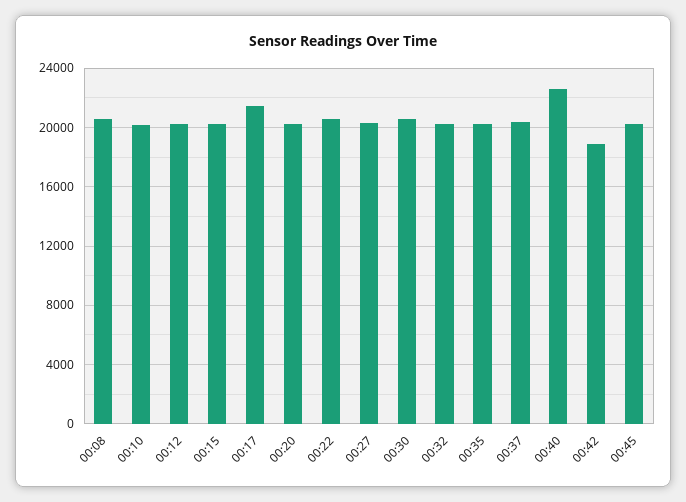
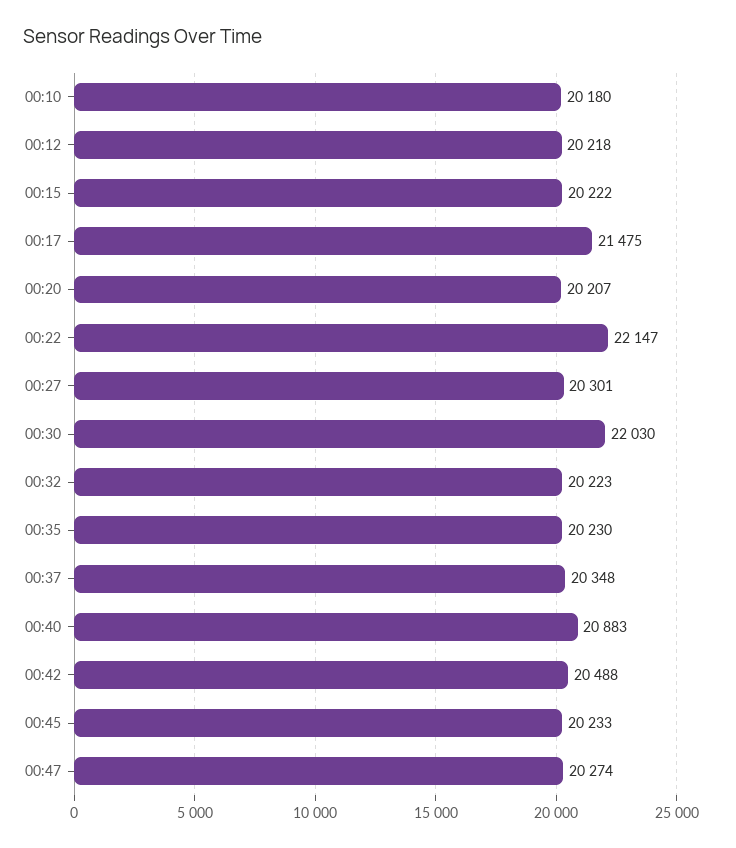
00:08: 20500 -> none
00:22: 20500 -> 22147
00:30: 20500 -> 22030
00:40: 22500 -> 20883
00:42: 19000 -> 20488
00:47: none -> 20274

